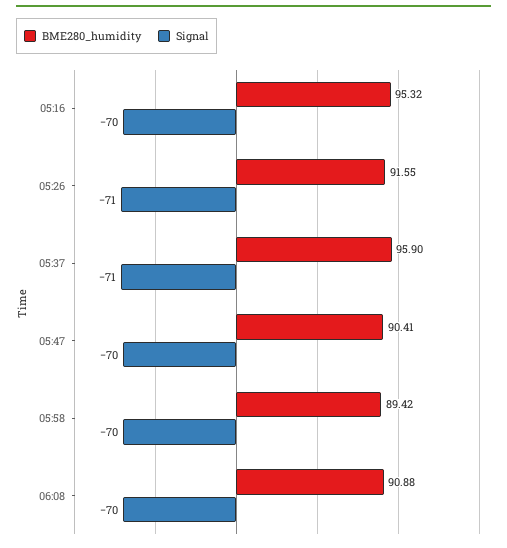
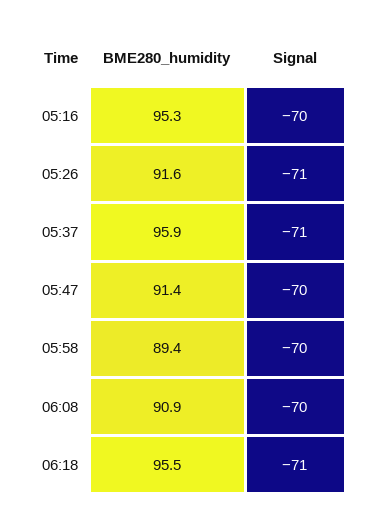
BME280_humidity, 05:47: 90.41 -> 91.4
BME280_humidity, 06:18: none -> 95.5
Signal, 06:18: none -> -71

